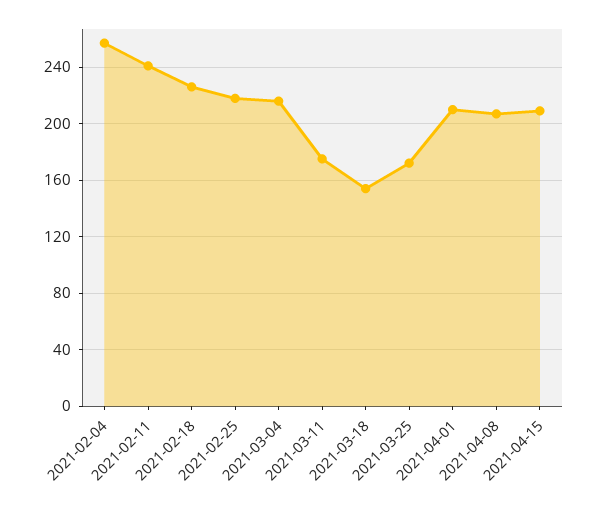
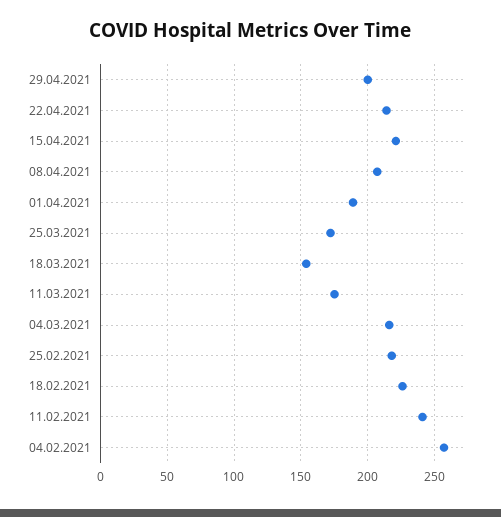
2021-04-01: 210 -> 190
2021-04-15: 210 -> 220
29.04.2021: none -> 200
22.04.2021: none -> 215

